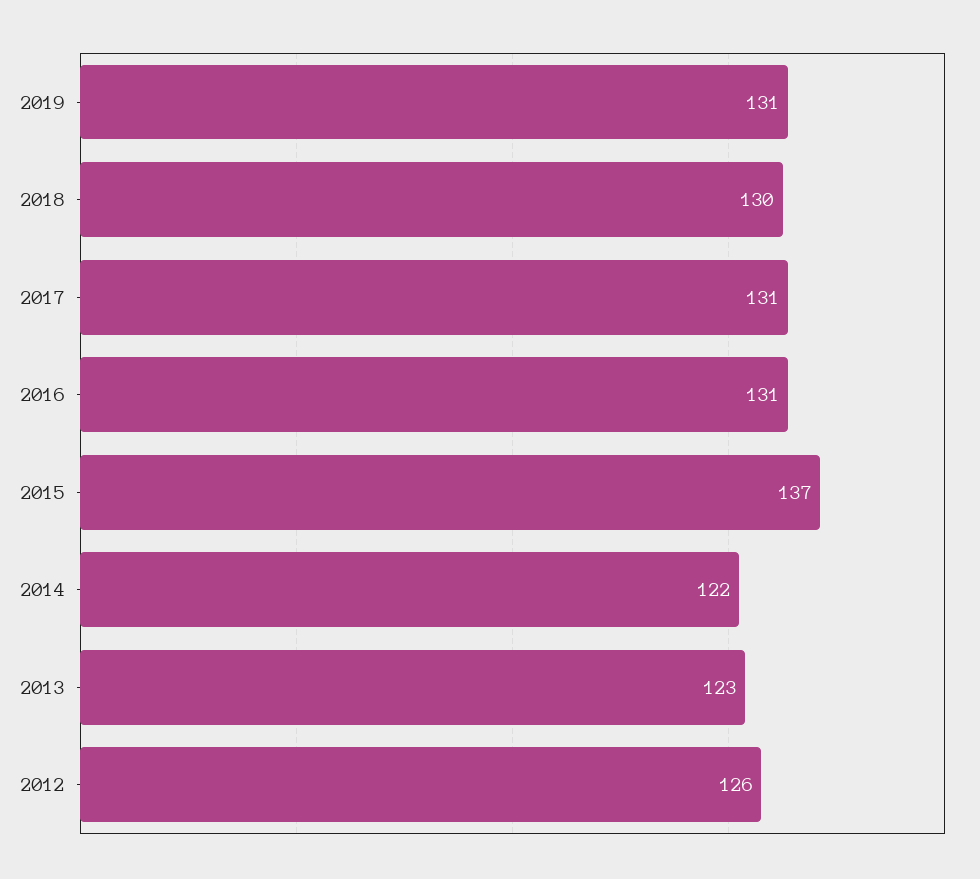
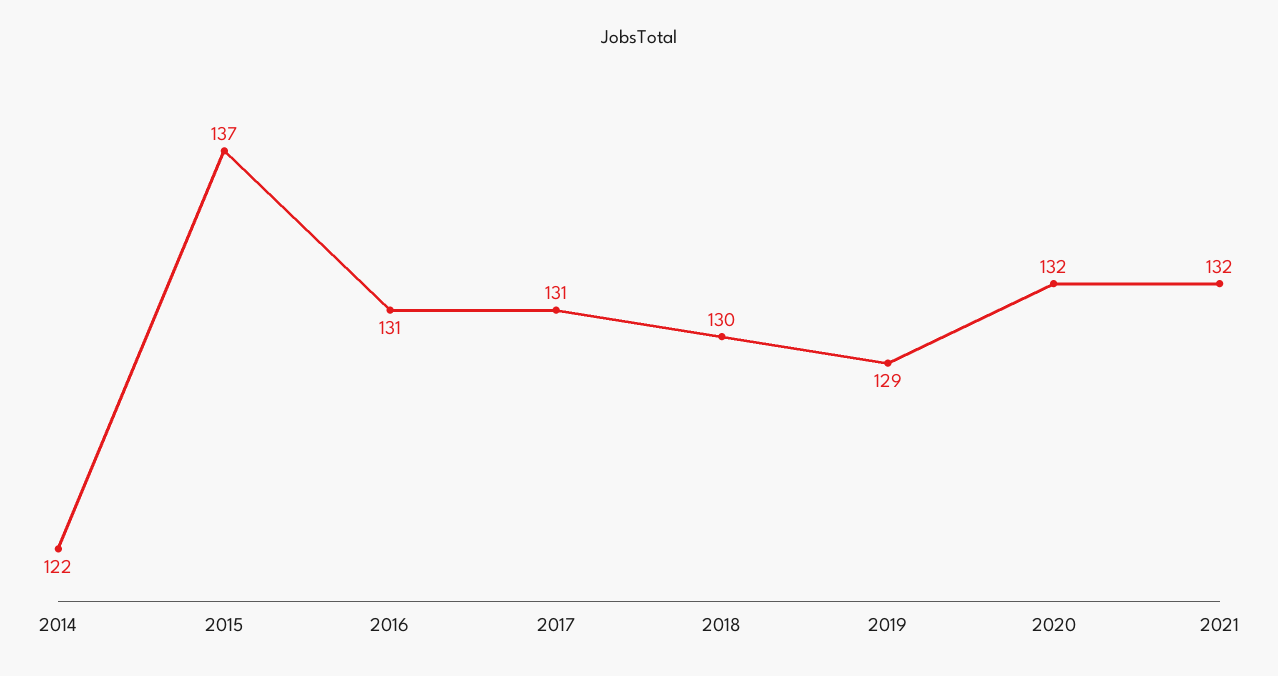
2019: 131 -> 129
2013: 123 -> none
2012: 126 -> none
2020: none -> 132
2021: none -> 132

